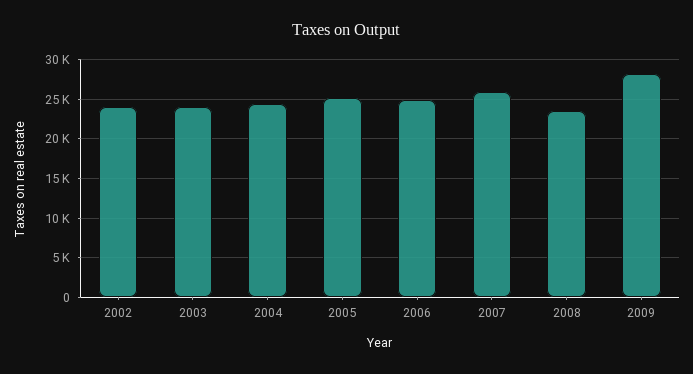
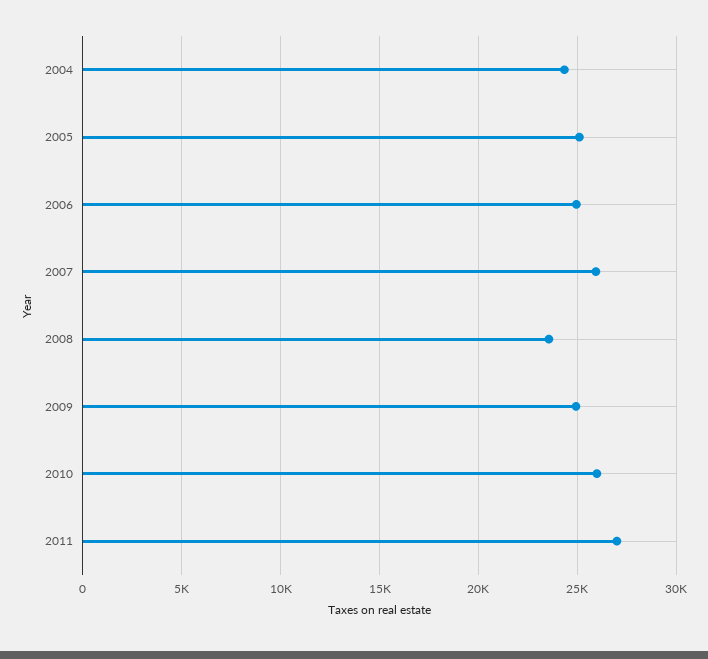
2002: 24000 -> none
2003: 24000 -> none
2009: 28000 -> 25000
2010: none -> 26000
2011: none -> 27000

